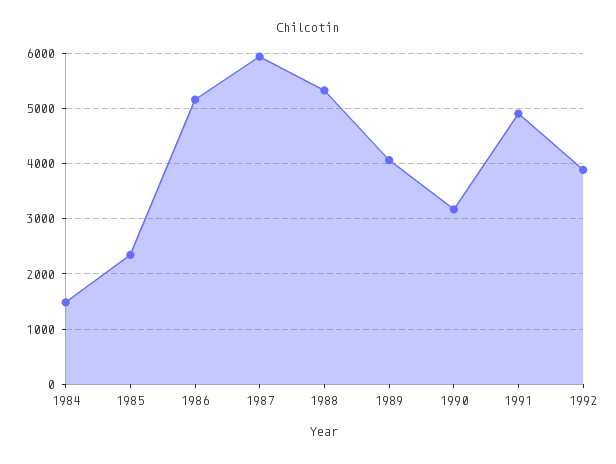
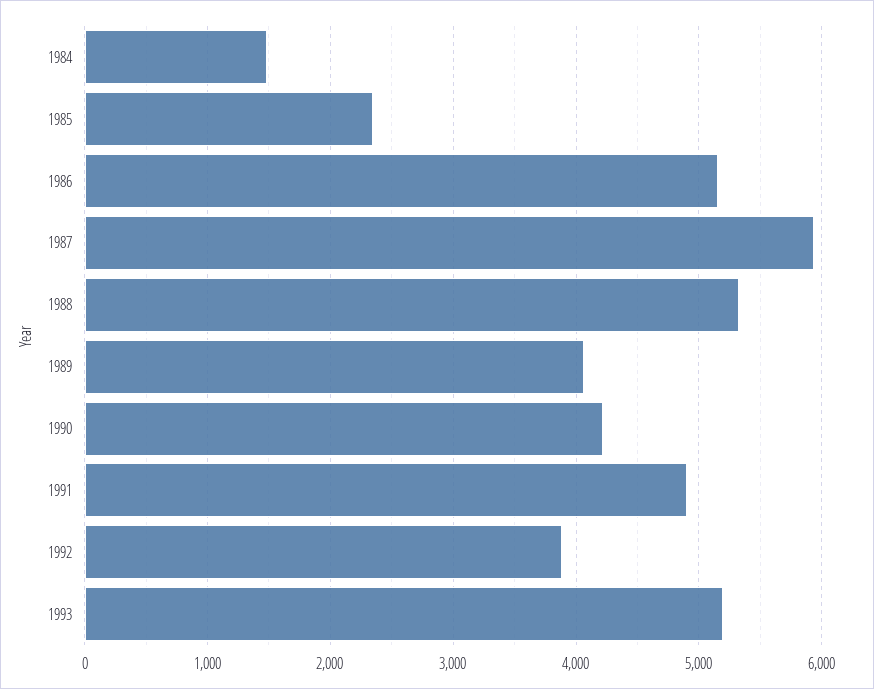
1990: 3200 -> 4200
1993: none -> 5200

